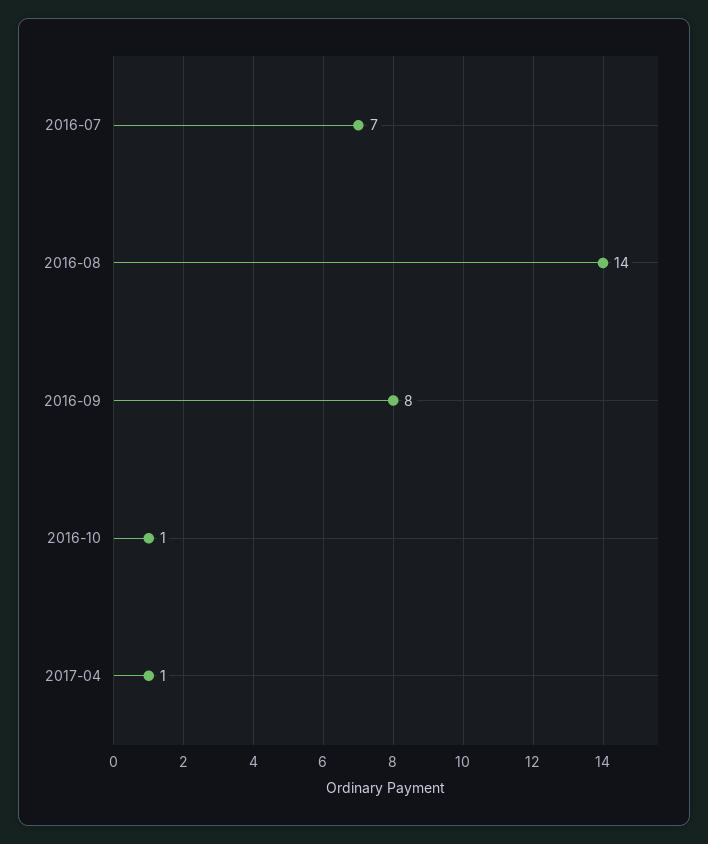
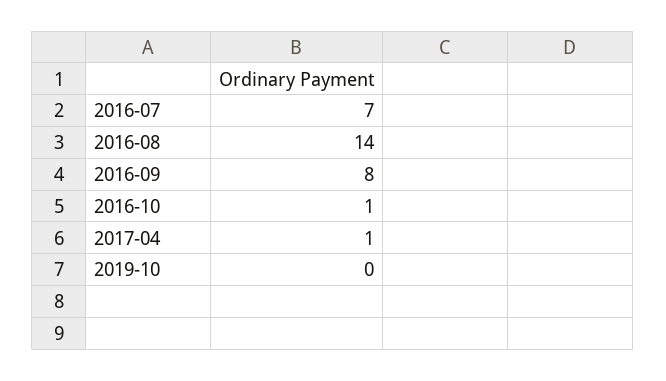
2019-10: none -> 0

